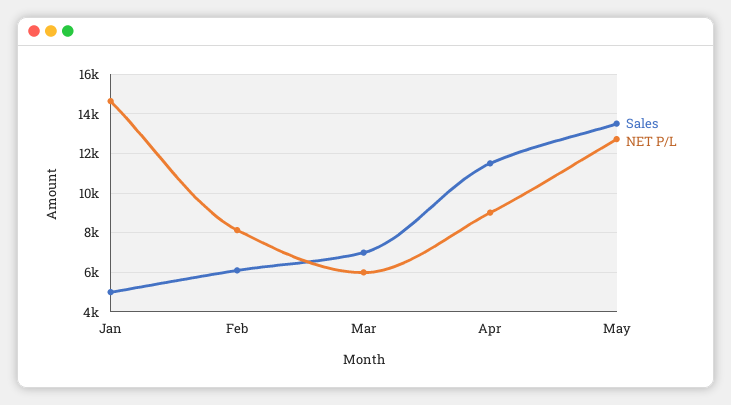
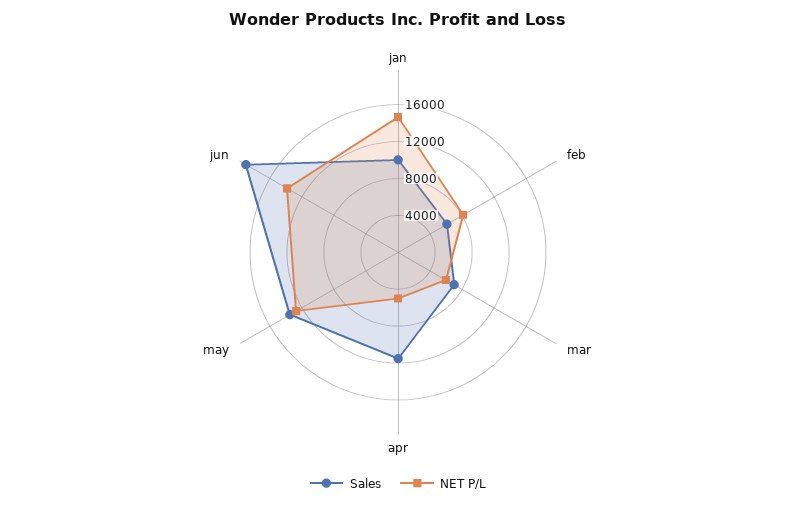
Sales, Jan: 5000 -> 10000
NET P/L, Apr: 9000 -> 5000
Sales, jun: none -> 19000
NET P/L, jun: none -> 14000

